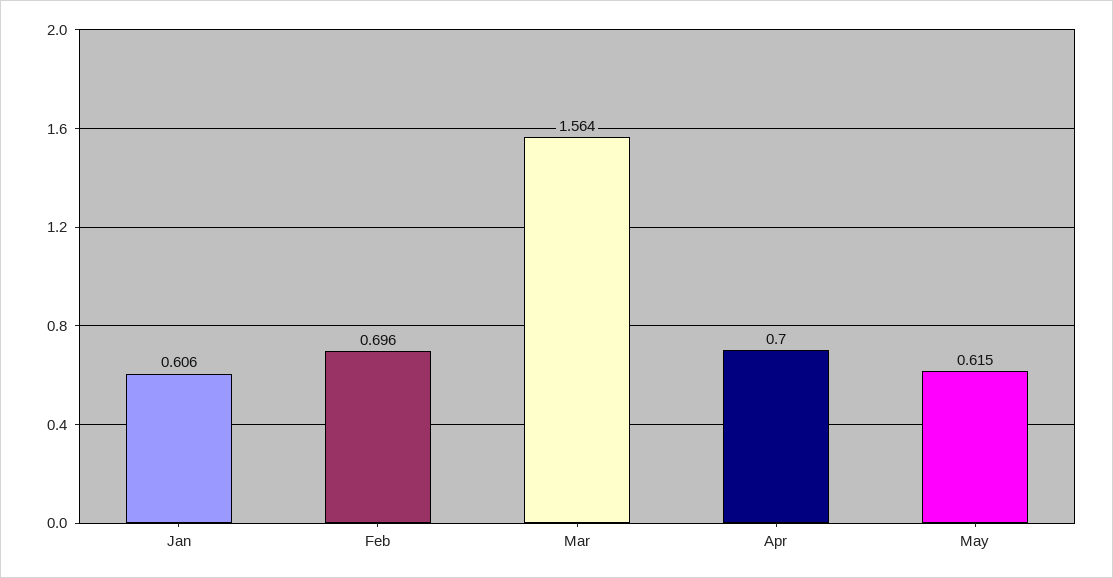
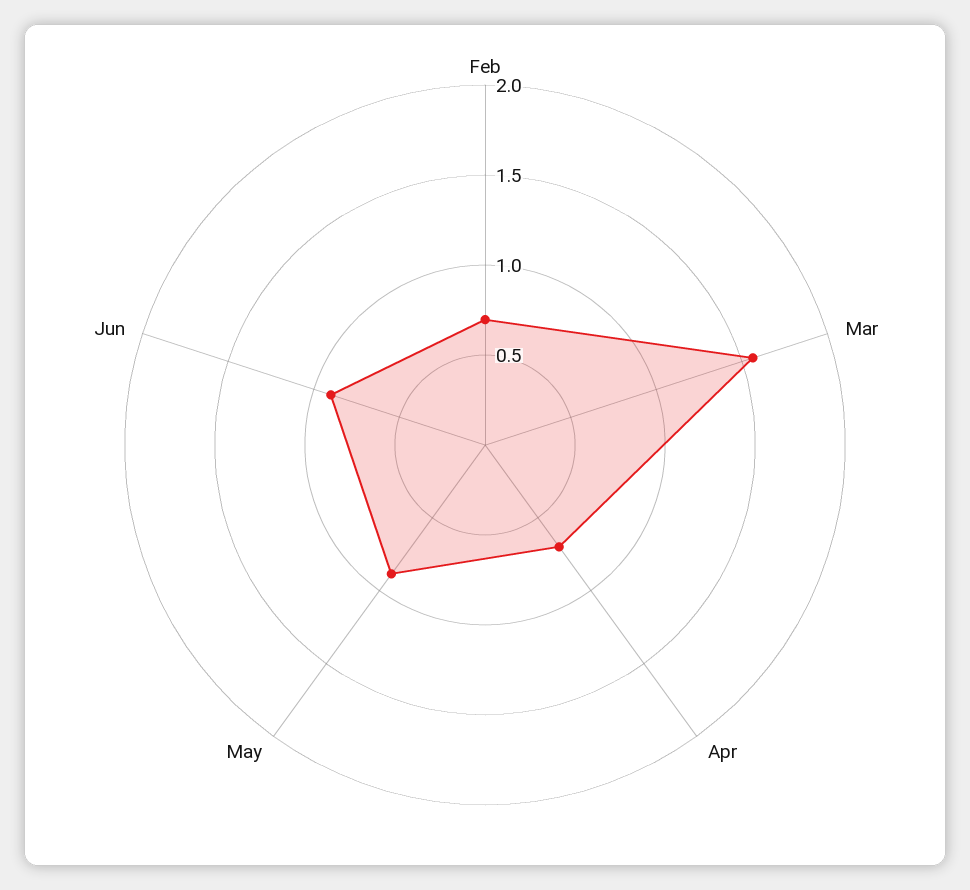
Jan: 0.606 -> none
May: 0.615 -> 0.9
Jun: none -> 0.9

